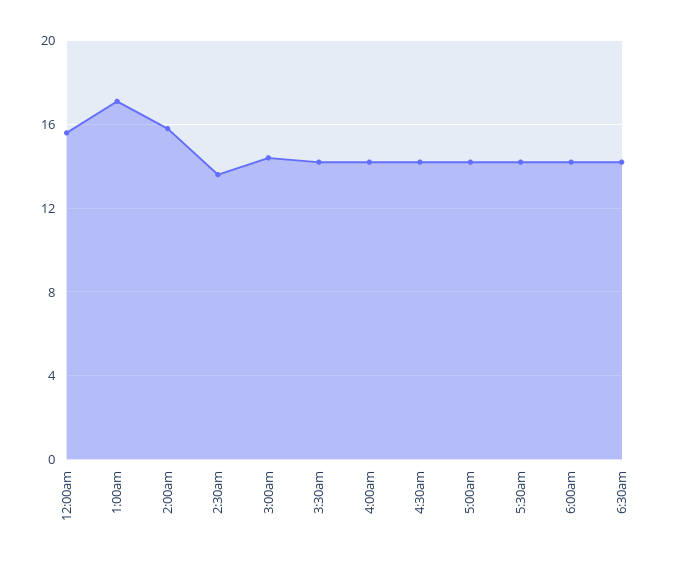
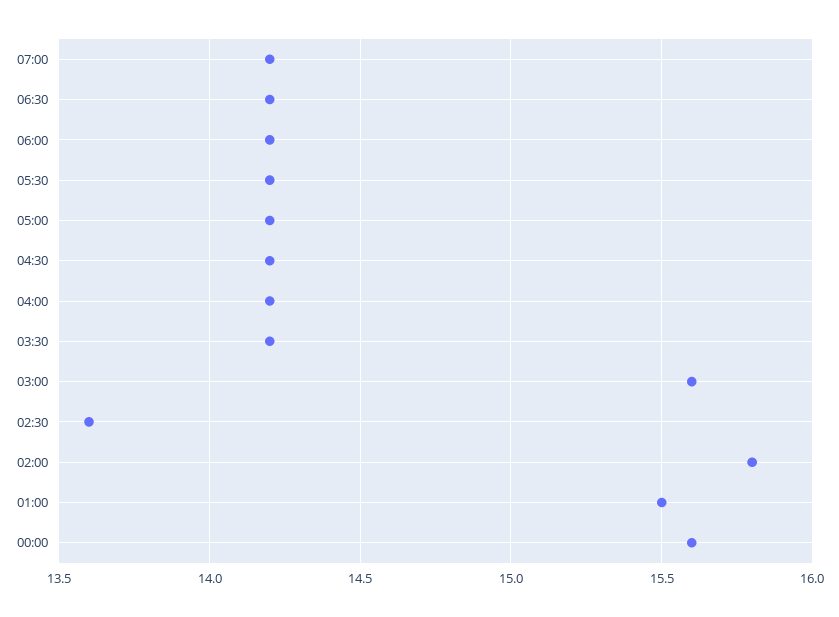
1:00am: 17 -> 15.5
3:00am: 14.5 -> 15.6
07:00: none -> 14.2

